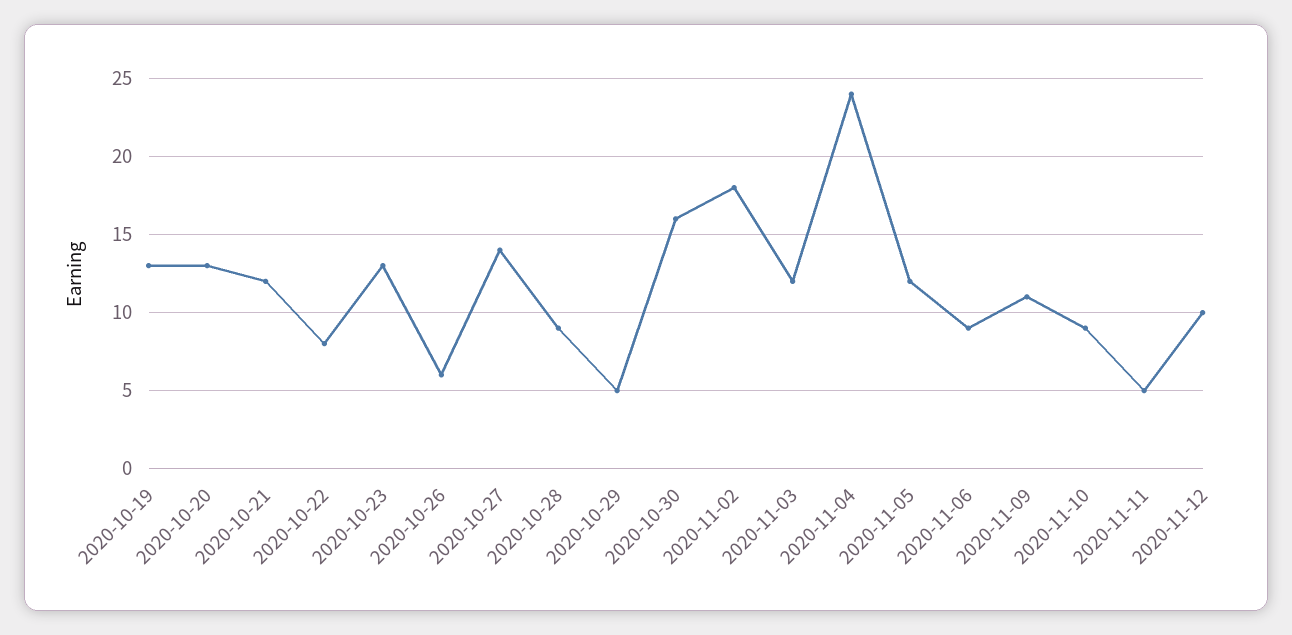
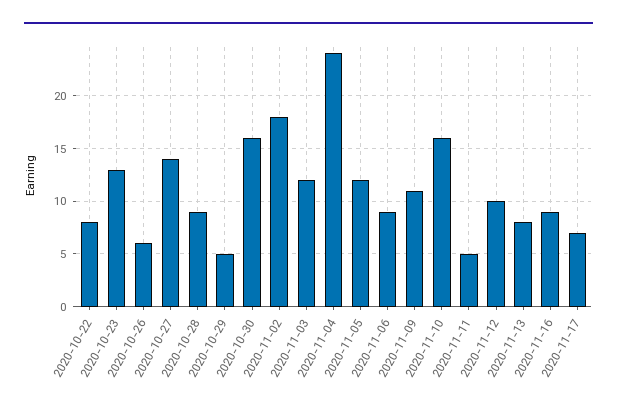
2020-10-19: 13 -> none
2020-10-20: 13 -> none
2020-10-21: 12 -> none
2020-11-10: 9 -> 16
2020-11-13: none -> 8
2020-11-16: none -> 9
2020-11-17: none -> 7

